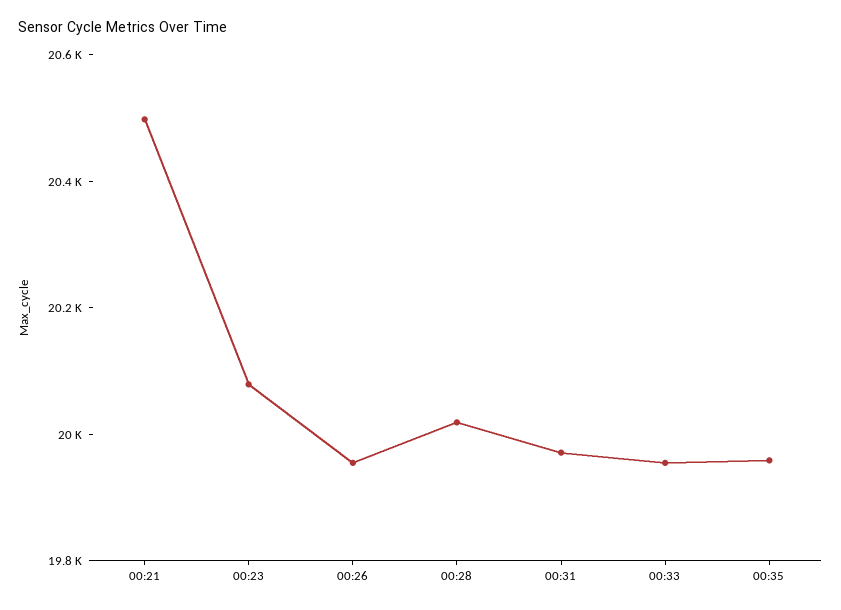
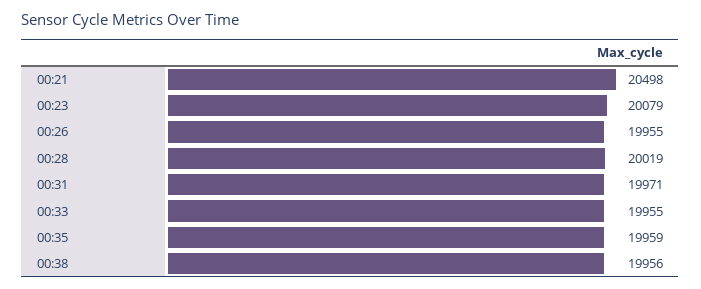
00:38: none -> 19956

